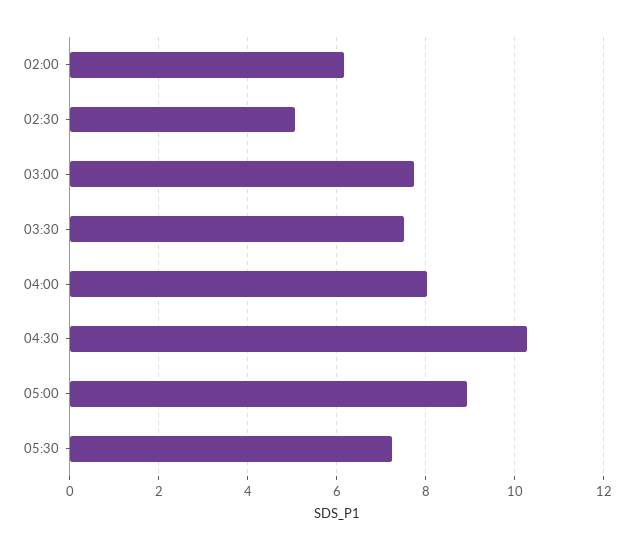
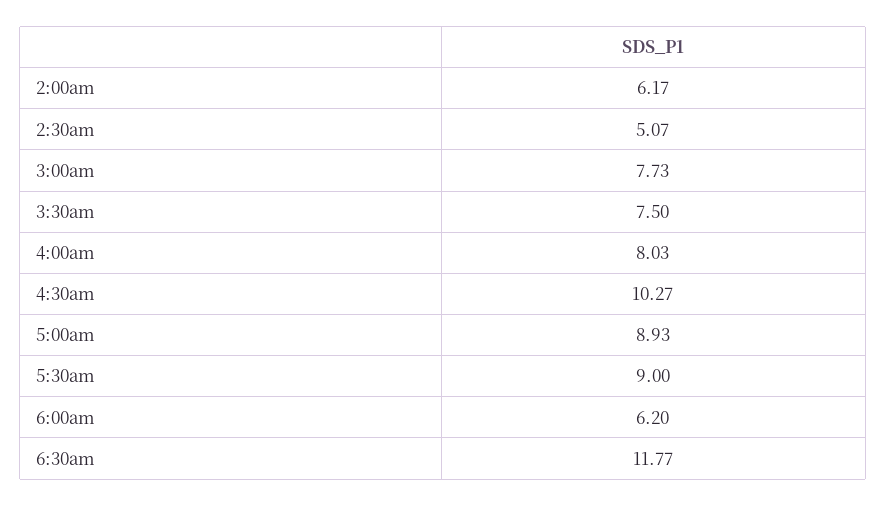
05:30: 7.2 -> 9
6:00am: none -> 6.2
6:30am: none -> 11.77

